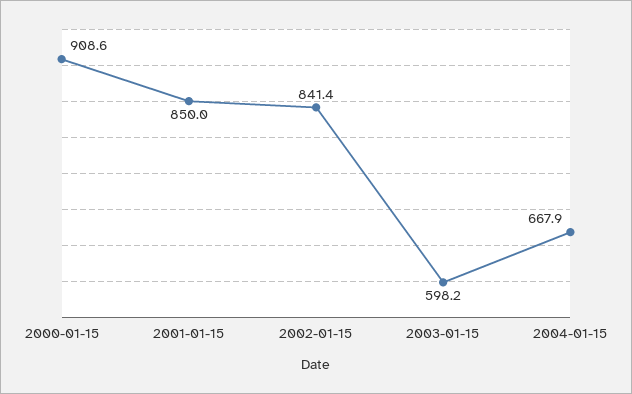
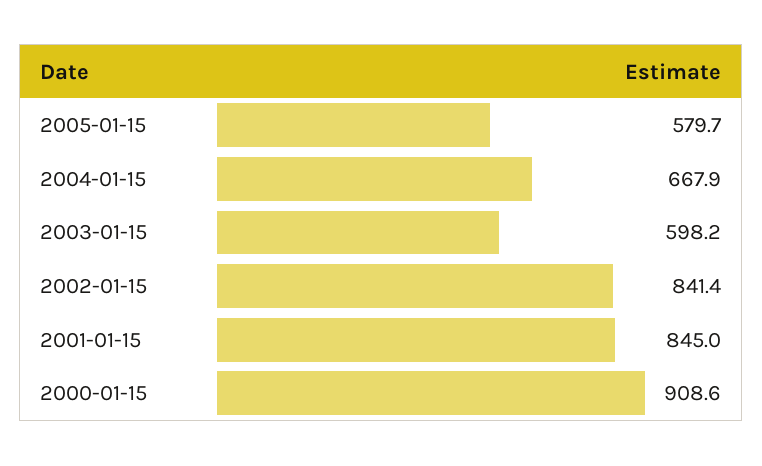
2001-01-15: 850 -> 845
2005-01-15: none -> 579.7

